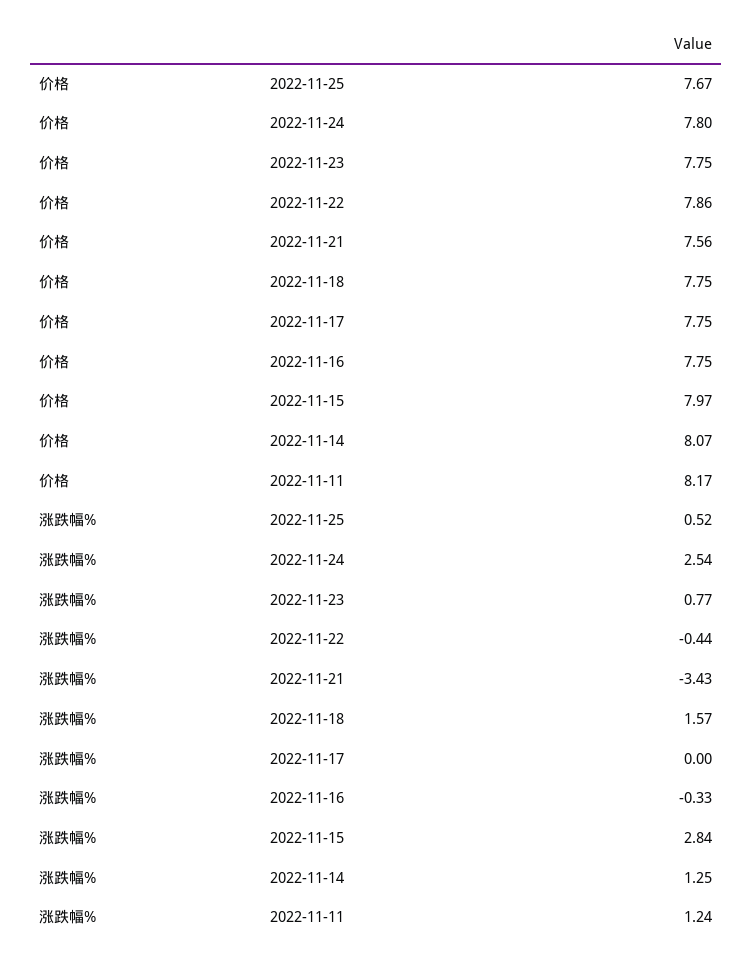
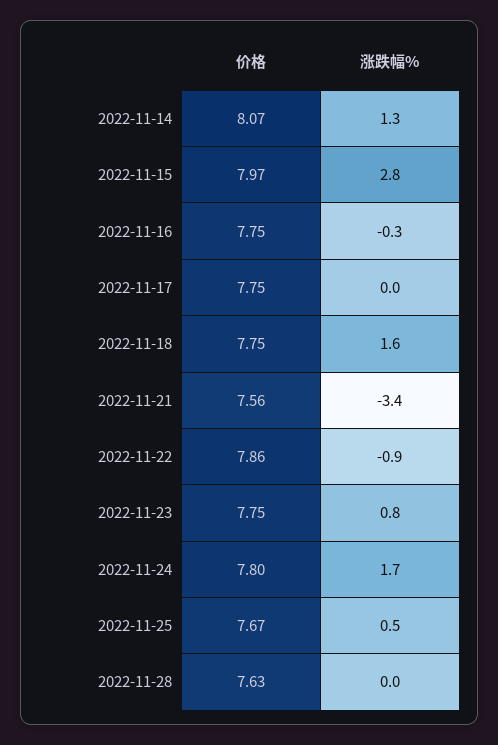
价格, 2022-11-11: 8.17 -> none
涨跌幅%, 2022-11-24: 2.54 -> 1.7
涨跌幅%, 2022-11-22: -0.44 -> -0.9
涨跌幅%, 2022-11-11: 1.24 -> none
价格, 2022-11-28: none -> 7.63
涨跌幅%, 2022-11-28: none -> 0

